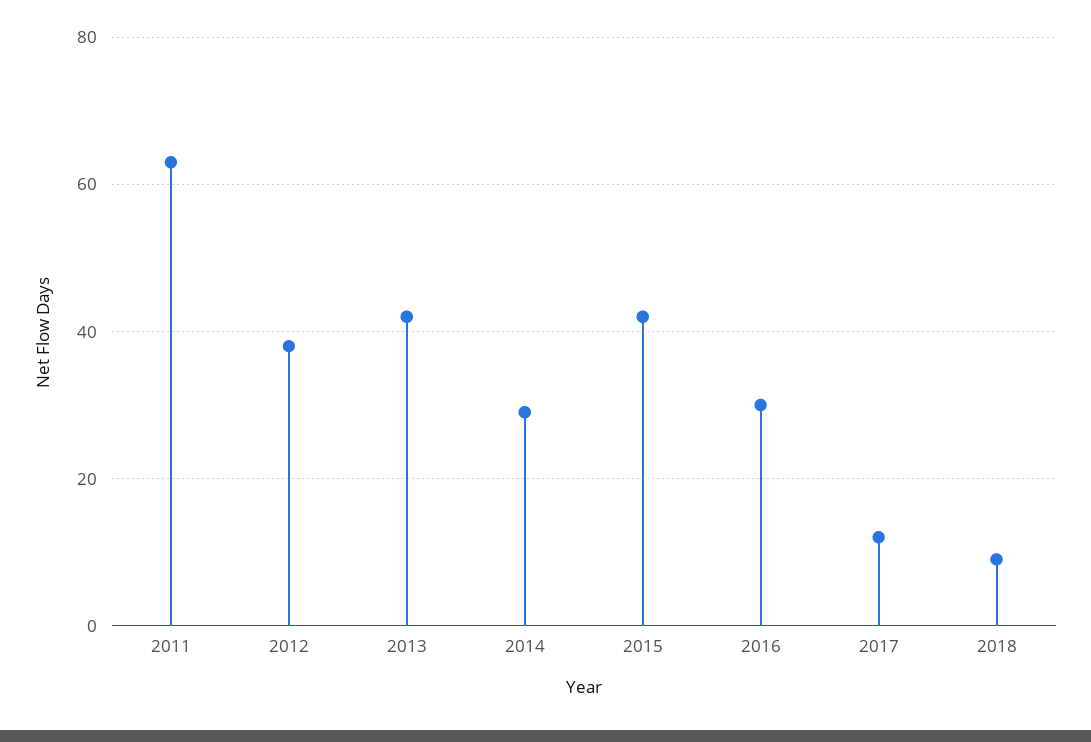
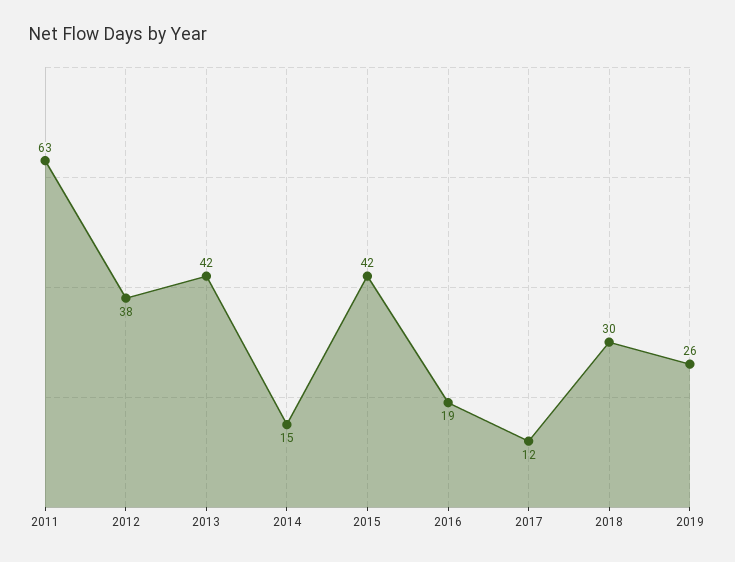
2014: 30 -> 15
2016: 30 -> 19
2018: 10 -> 30
2019: none -> 26

